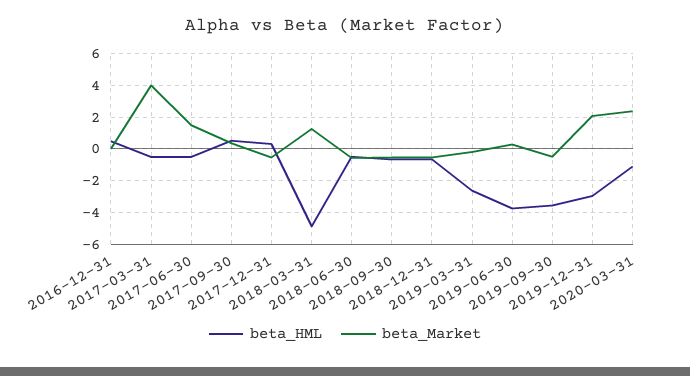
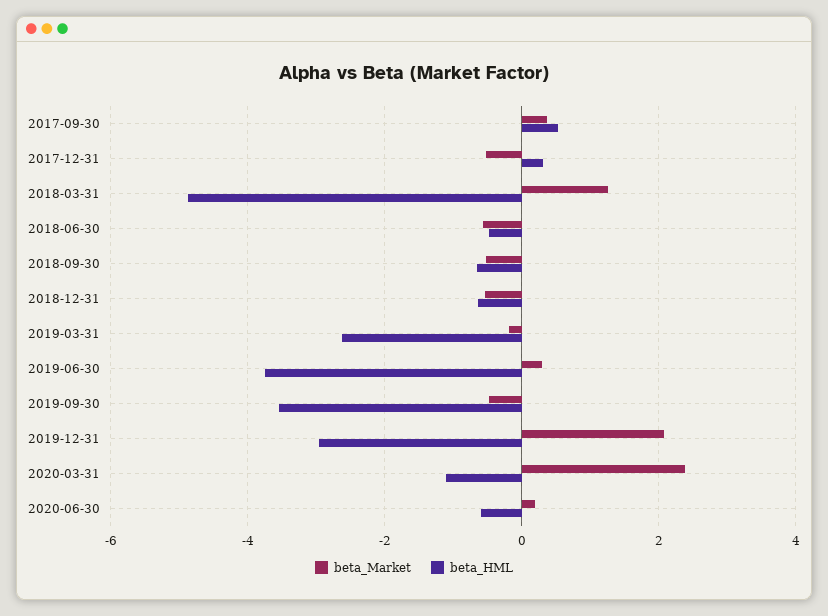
beta_HML, 2016-12-31: 0.5 -> none
beta_Market, 2016-12-31: 0 -> none
beta_HML, 2017-03-31: -0.5 -> none
beta_Market, 2017-03-31: 4 -> none
beta_HML, 2017-06-30: -0.5 -> none
beta_Market, 2017-06-30: 1.5 -> none
beta_Market, 2020-06-30: none -> 0.2
beta_HML, 2020-06-30: none -> -0.6

